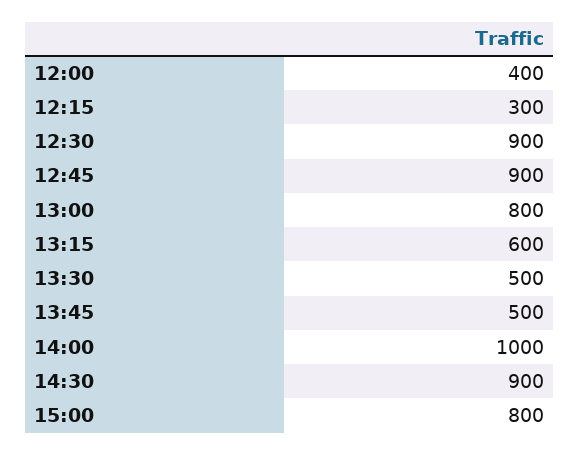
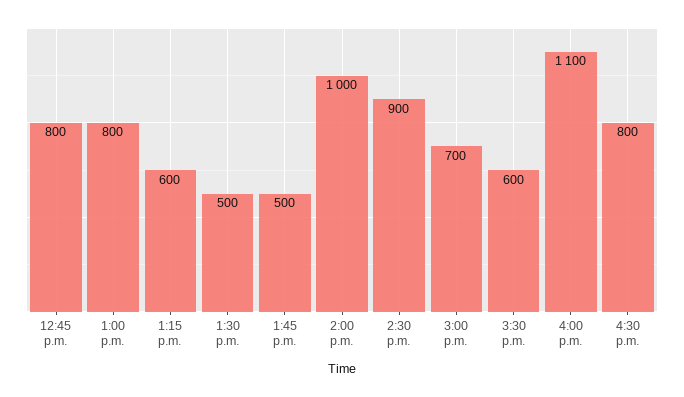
12:00: 400 -> none
12:15: 300 -> none
12:30: 900 -> none
12:45: 900 -> 800
15:00: 800 -> 700
3:30 p.m.: none -> 600
4:00 p.m.: none -> 1100
4:30 p.m.: none -> 800

